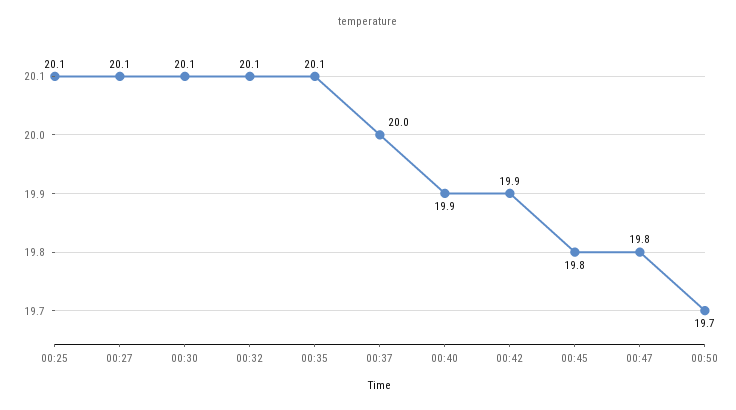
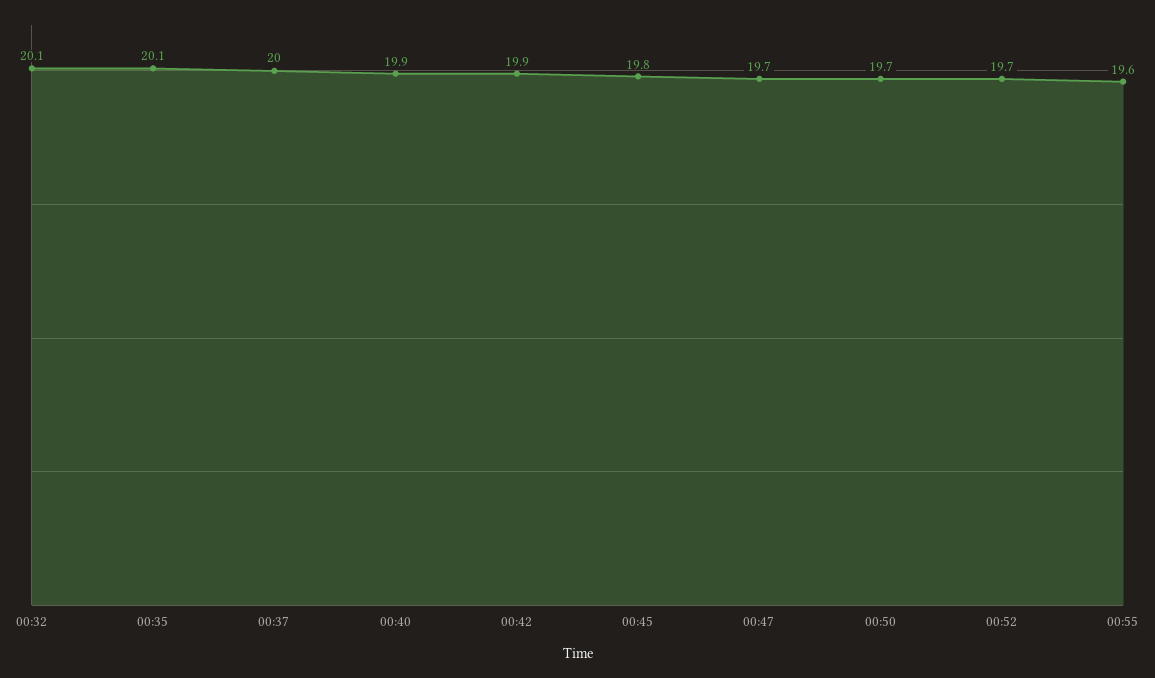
00:25: 20.1 -> none
00:27: 20.1 -> none
00:30: 20.1 -> none
00:47: 19.8 -> 19.7
00:52: none -> 19.7
00:55: none -> 19.6

